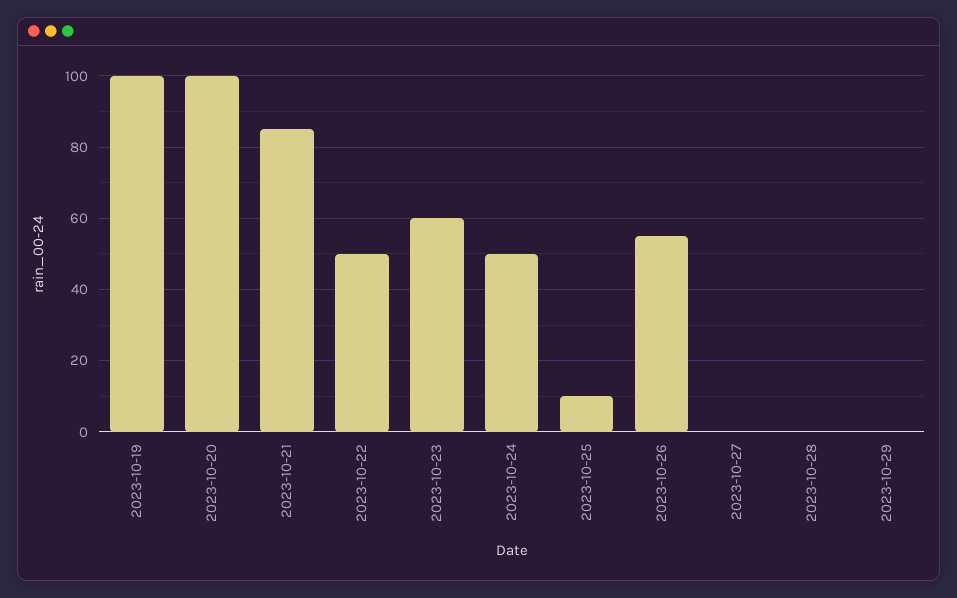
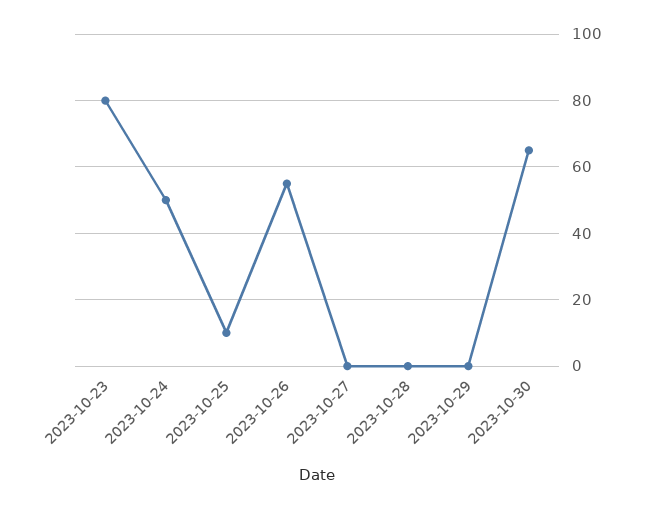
2023-10-19: 100 -> none
2023-10-20: 100 -> none
2023-10-21: 85 -> none
2023-10-22: 50 -> none
2023-10-23: 60 -> 80
2023-10-30: none -> 65

